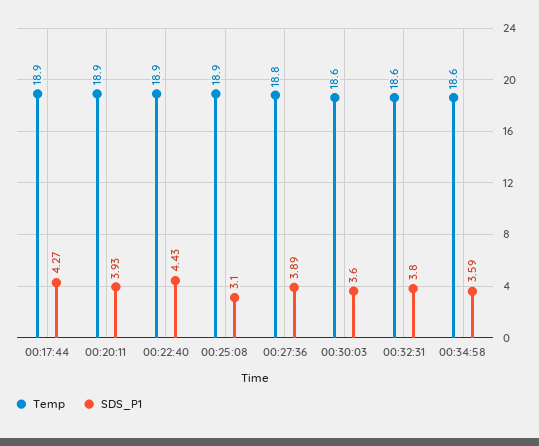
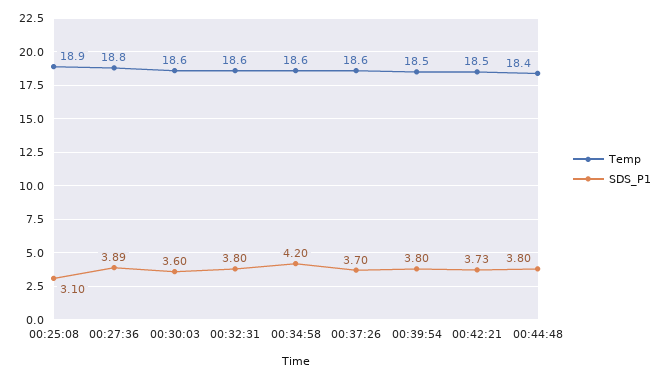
Temp, 00:17:44: 18.9 -> none
SDS_P1, 00:17:44: 4.27 -> none
Temp, 00:20:11: 18.9 -> none
SDS_P1, 00:20:11: 3.93 -> none
Temp, 00:22:40: 18.9 -> none
SDS_P1, 00:22:40: 4.43 -> none
SDS_P1, 00:34:58: 3.59 -> 4.2
Temp, 00:37:26: none -> 18.6
SDS_P1, 00:37:26: none -> 3.7
Temp, 00:39:54: none -> 18.5
SDS_P1, 00:39:54: none -> 3.8
Temp, 00:42:21: none -> 18.5
SDS_P1, 00:42:21: none -> 3.73
Temp, 00:44:48: none -> 18.4
SDS_P1, 00:44:48: none -> 3.8

